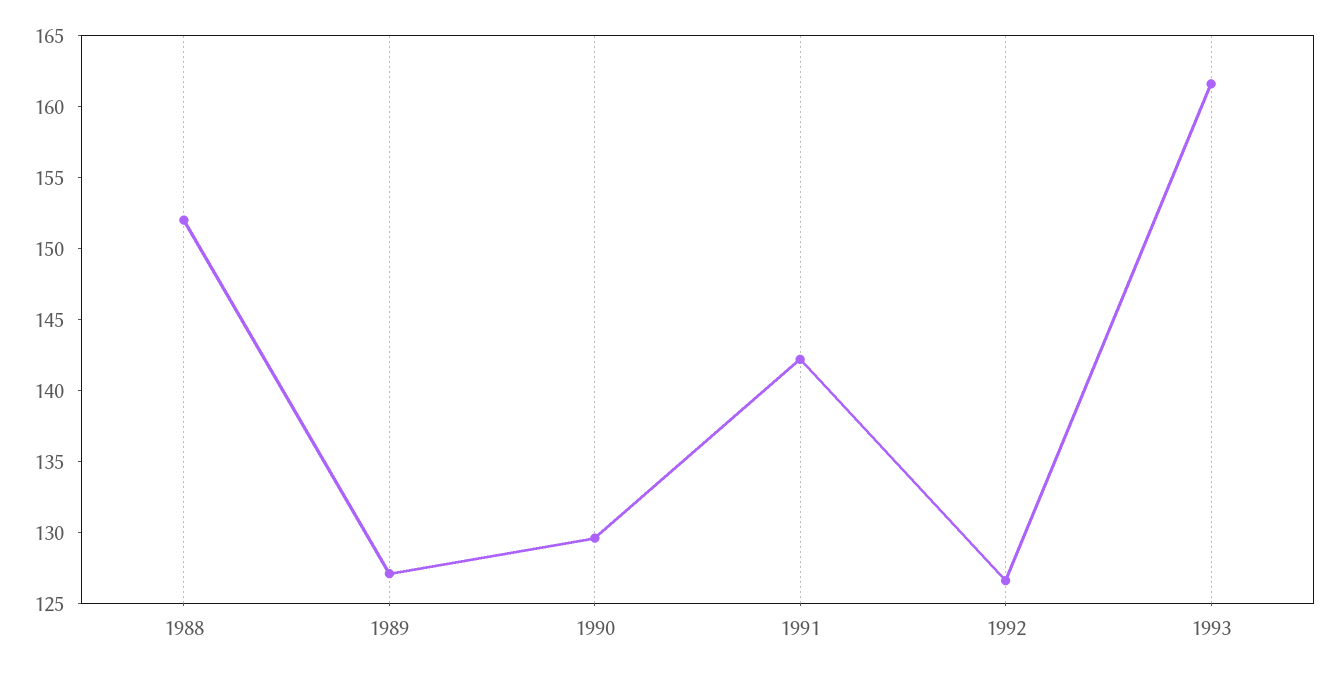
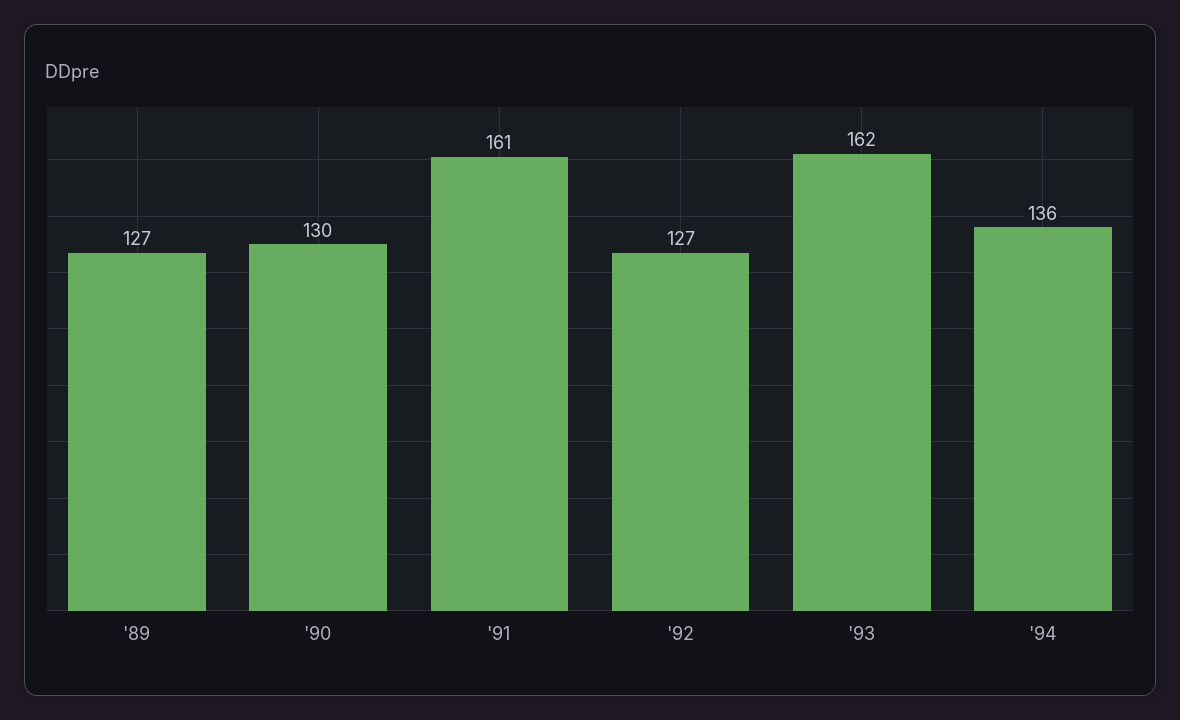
1988: 152 -> none
1991: 142 -> 161
'94: none -> 136

